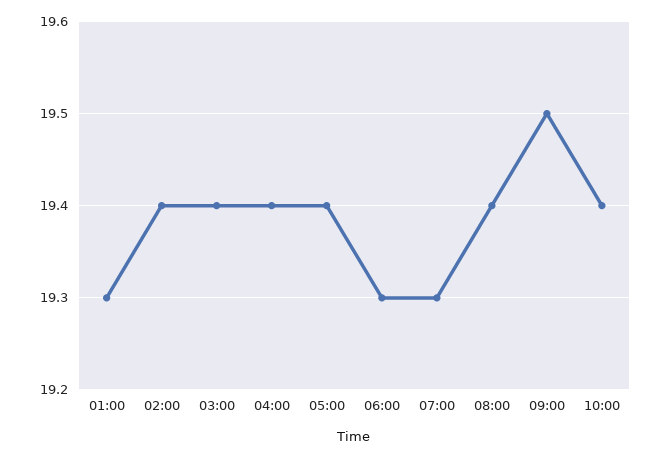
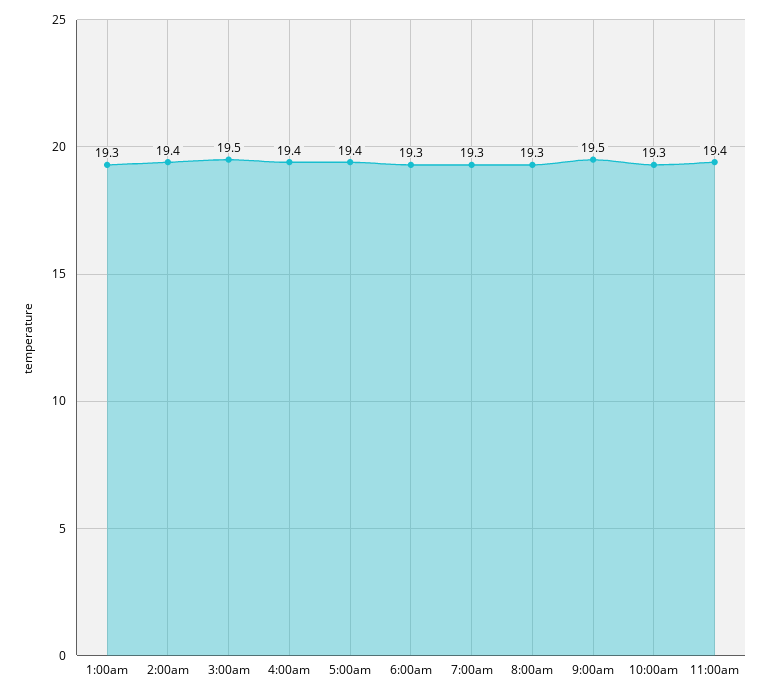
03:00: 19.4 -> 19.5
08:00: 19.4 -> 19.3
10:00: 19.4 -> 19.3
11:00am: none -> 19.4

